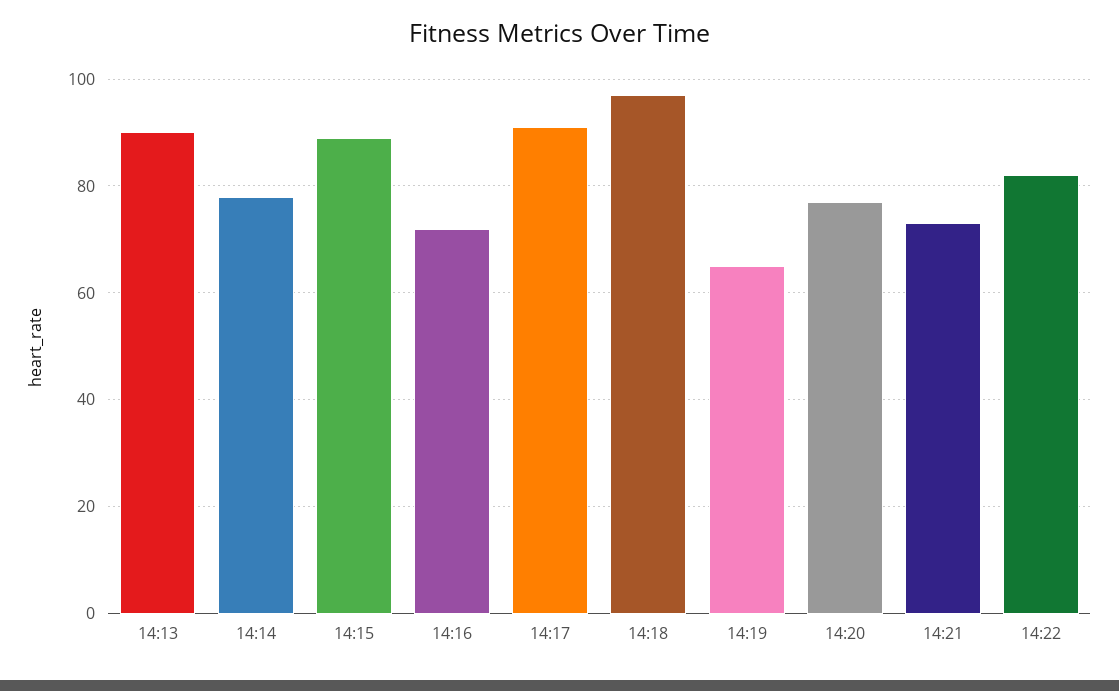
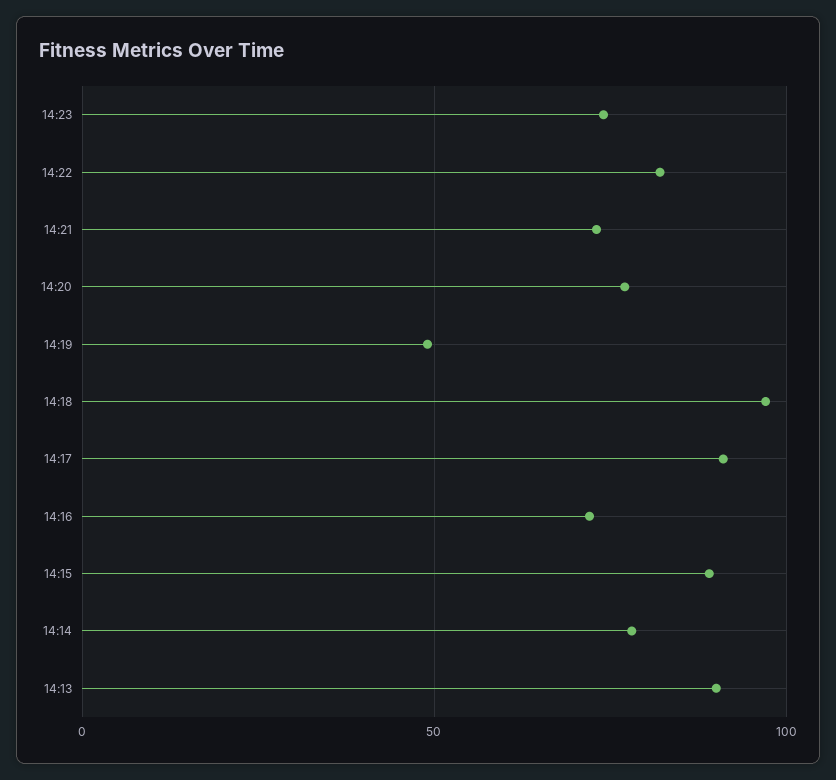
14:19: 65 -> 50
14:23: none -> 75

